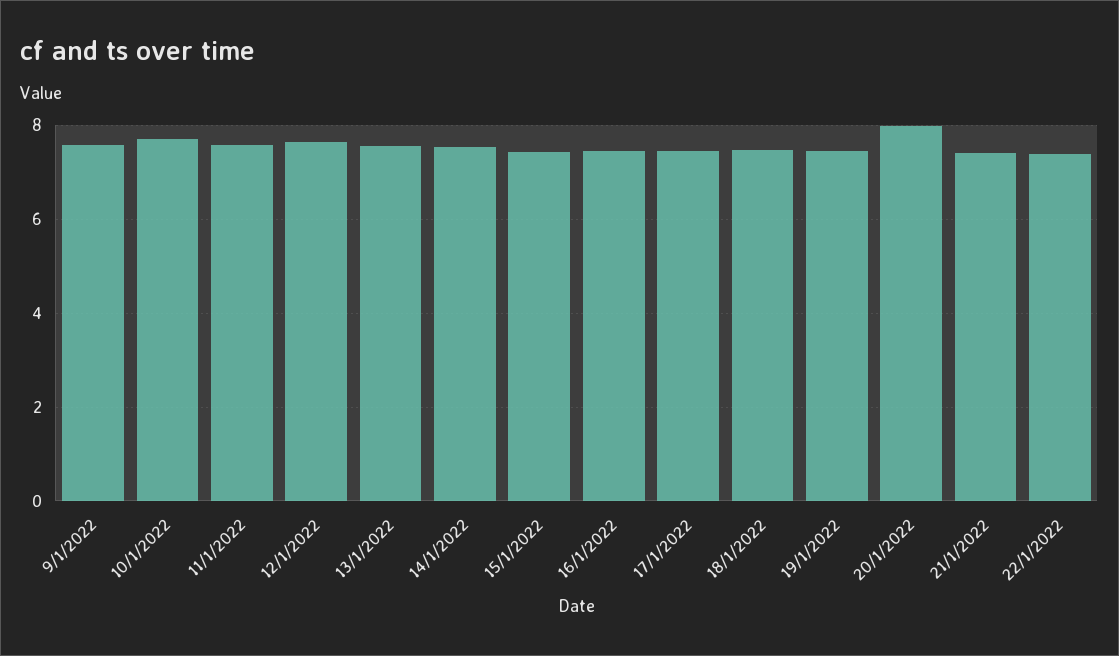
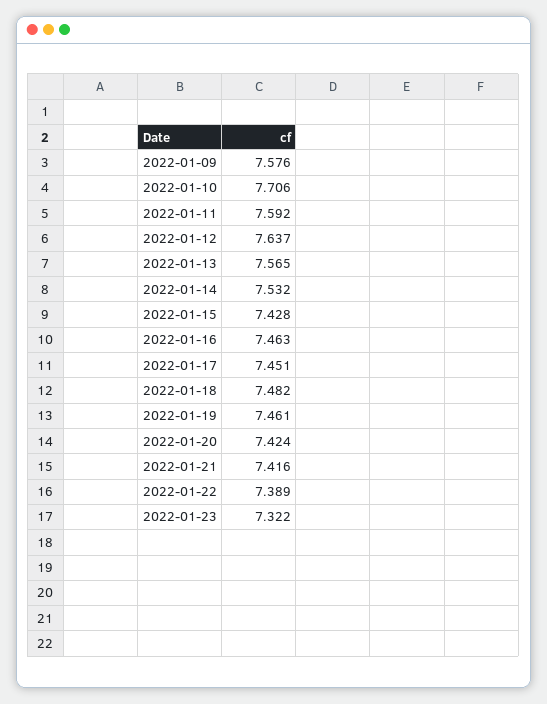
20/1/2022: 8 -> 7.424
2022-01-23: none -> 7.322

